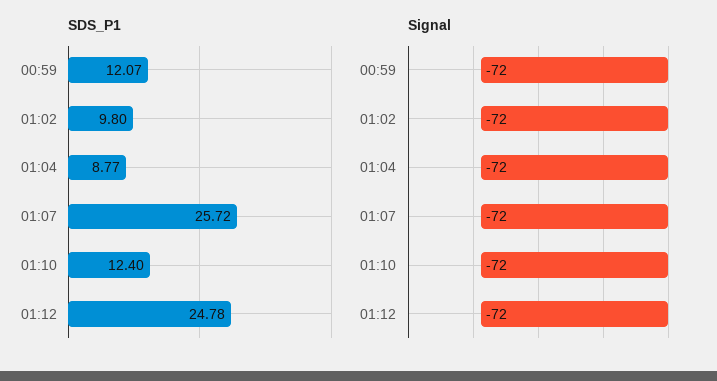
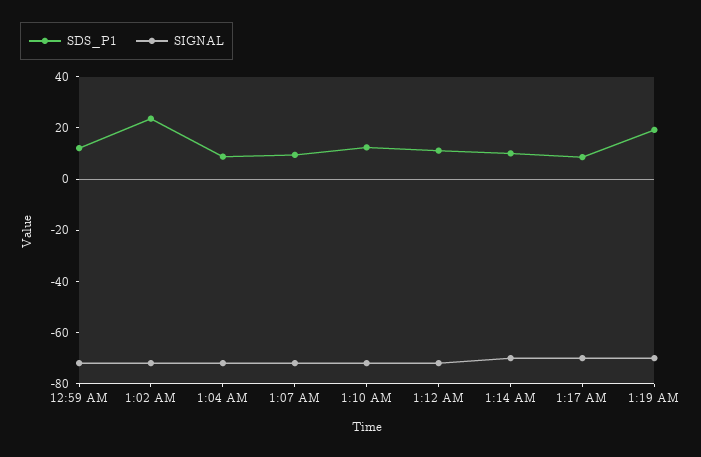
SDS_P1, 01:02: 9.8 -> 25
SDS_P1, 01:07: 25.72 -> 10
SDS_P1, 01:12: 24.78 -> 10
SDS_P1, 1:14 AM: none -> 10
Signal, 1:14 AM: none -> -70
SDS_P1, 1:17 AM: none -> 10
Signal, 1:17 AM: none -> -70
SDS_P1, 1:19 AM: none -> 20
Signal, 1:19 AM: none -> -70

